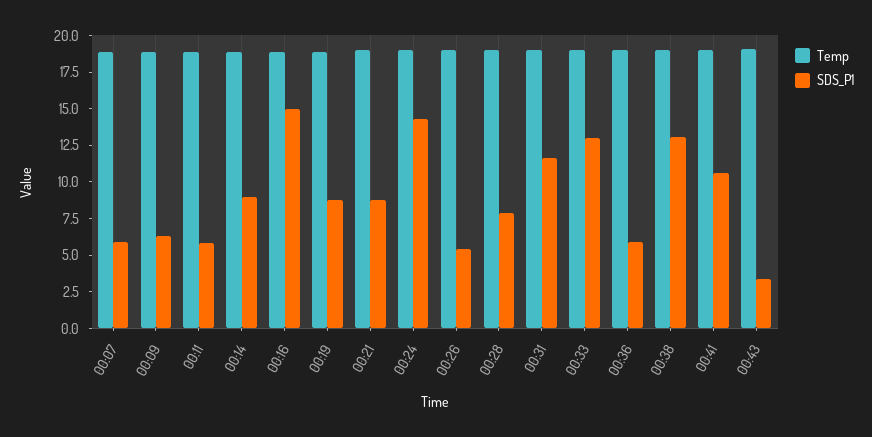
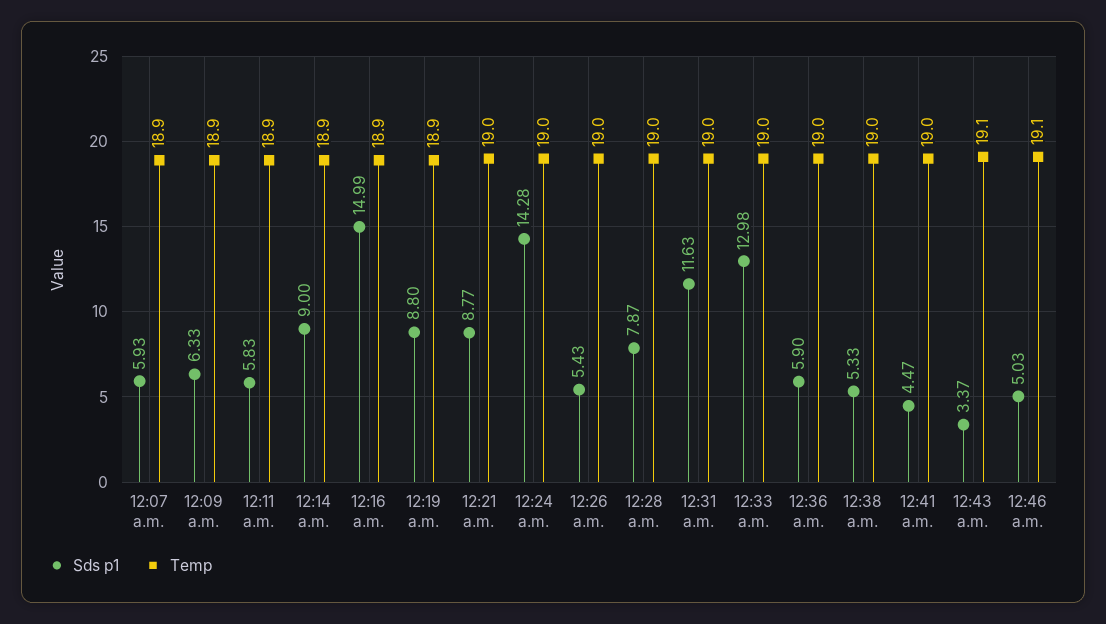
SDS_P1, 00:38: 12.5 -> 5.33
SDS_P1, 00:41: 10 -> 4.47
SDS_P1, 12:46 a.m.: none -> 5.03
Temp, 12:46 a.m.: none -> 19.1

